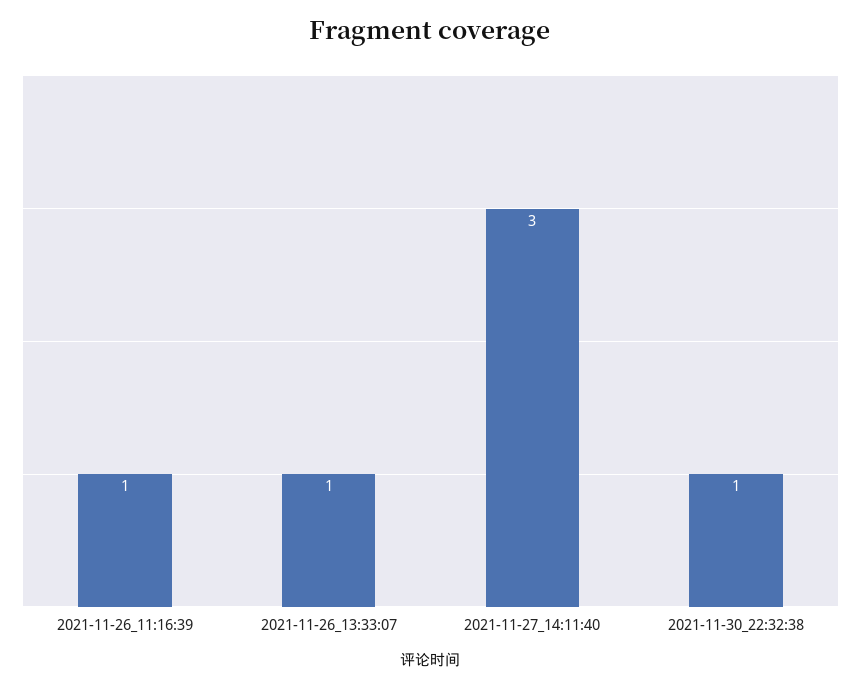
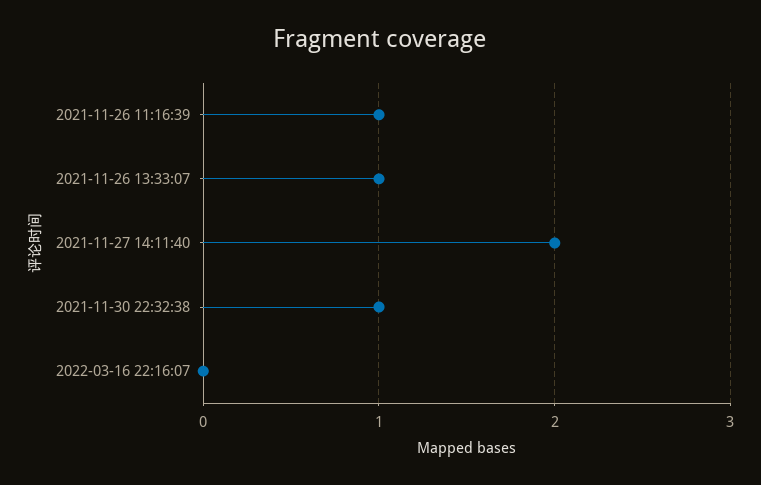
2021-11-27_14:11:40: 3 -> 2
2022-03-16 22:16:07: none -> 0

